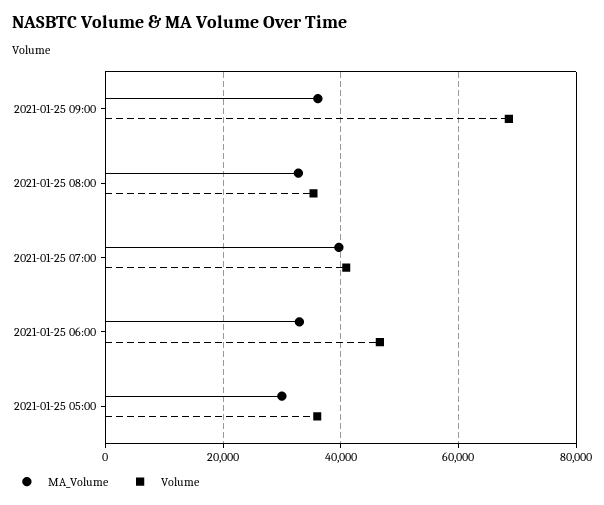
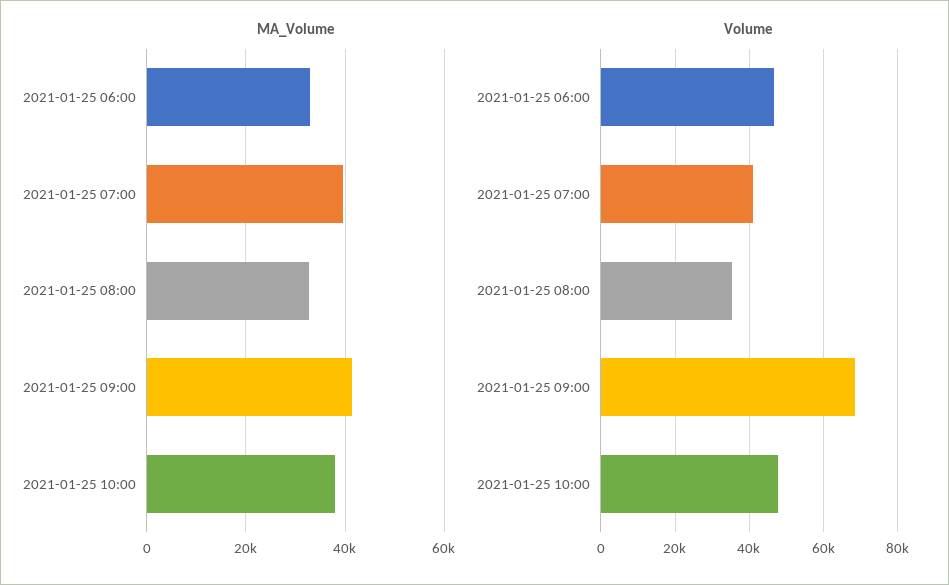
MA_Volume, 2021-01-25 09:00: 36000 -> 42000
MA_Volume, 2021-01-25 05:00: 30000 -> none
Volume, 2021-01-25 05:00: 36000 -> none
MA_Volume, 2021-01-25 10:00: none -> 38000
Volume, 2021-01-25 10:00: none -> 48000

